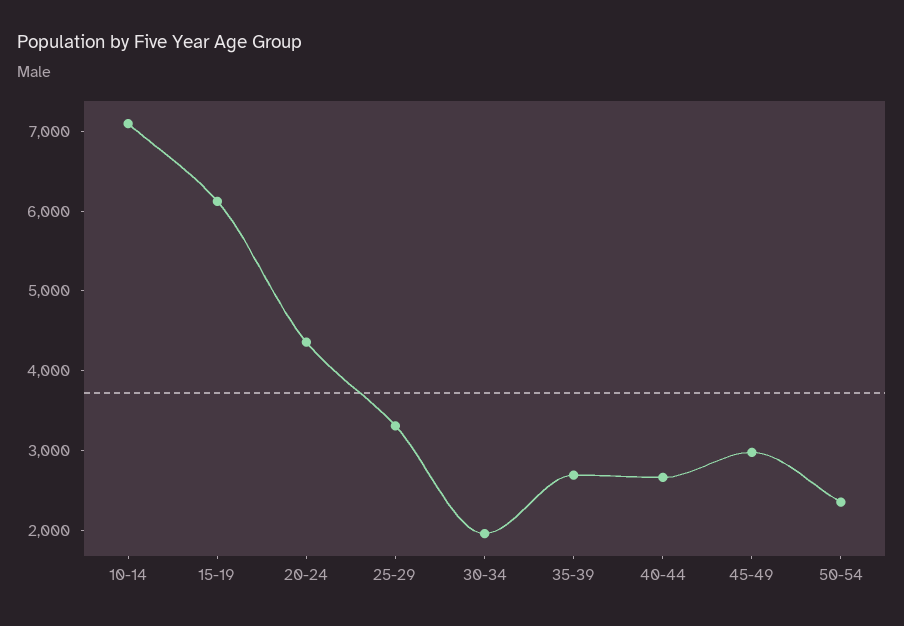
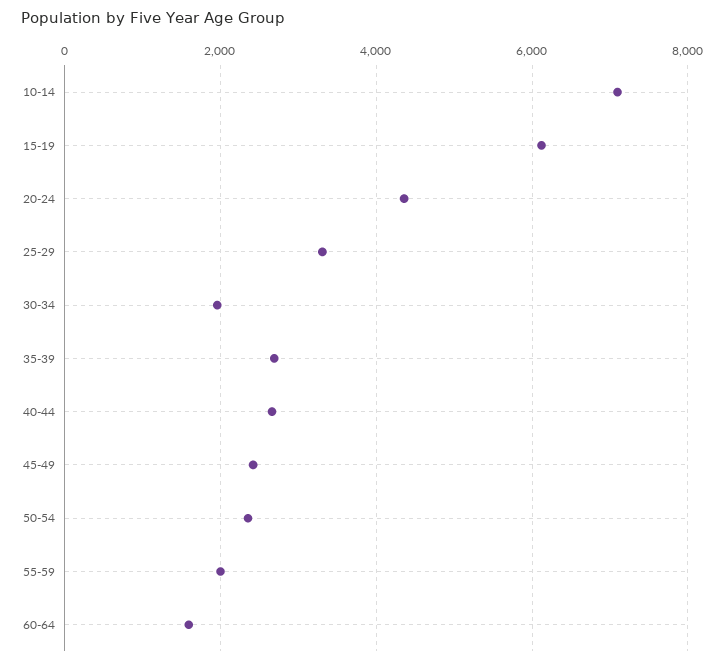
45-49: 3000 -> 2400
55-59: none -> 2000
60-64: none -> 1600

